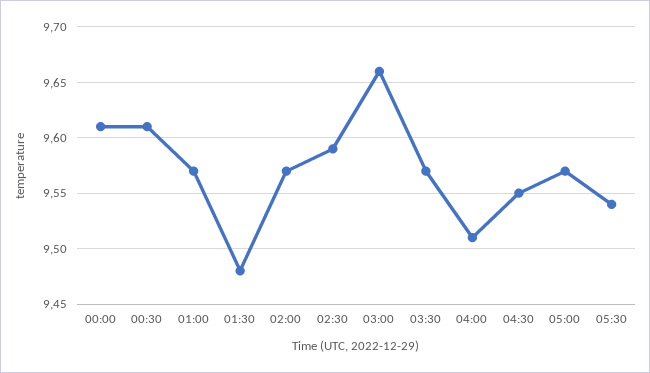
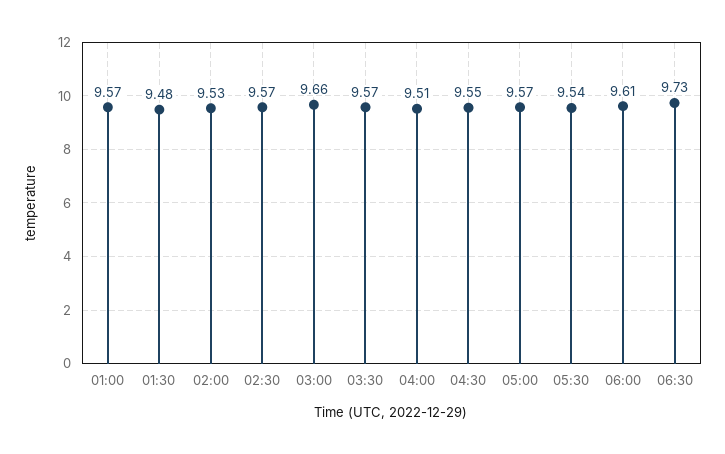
00:00: 9.61 -> none
00:30: 9.61 -> none
02:00: 9.57 -> 9.53
02:30: 9.59 -> 9.57
06:00: none -> 9.61
06:30: none -> 9.73

